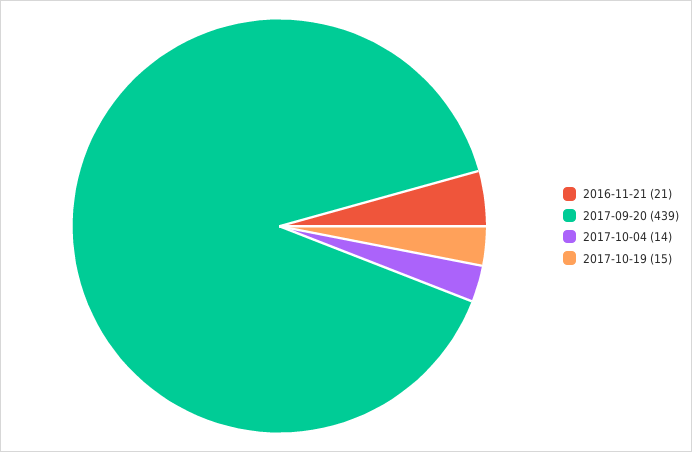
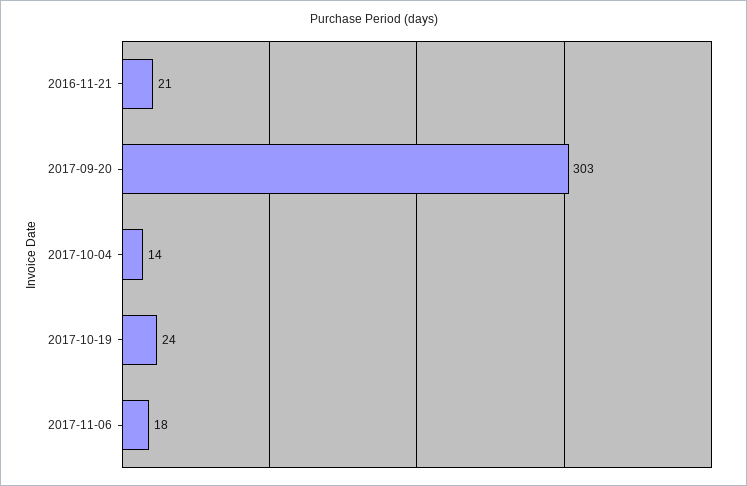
2017-09-20: 439 -> 303
2017-10-19: 15 -> 24
2017-11-06: none -> 18

